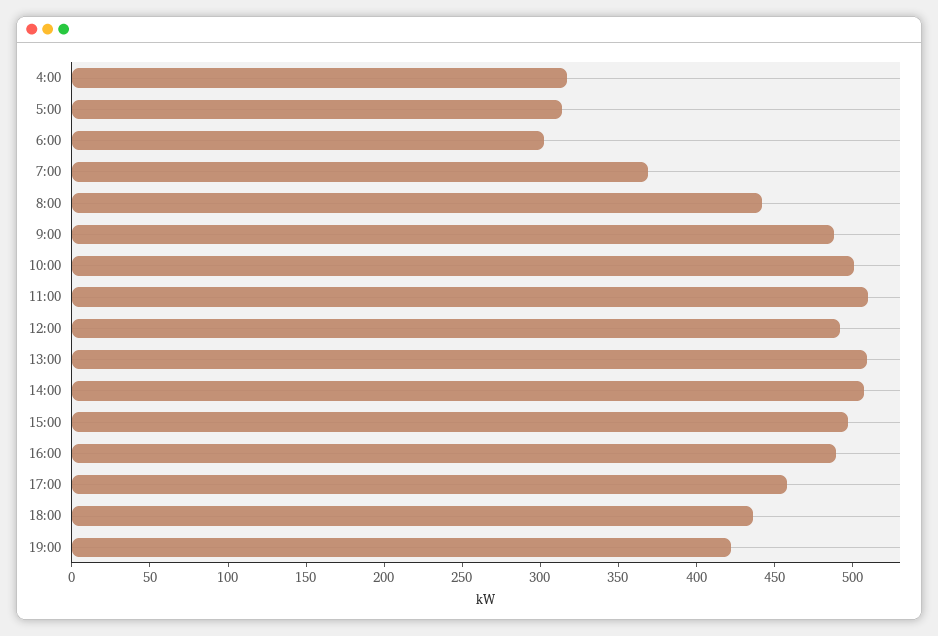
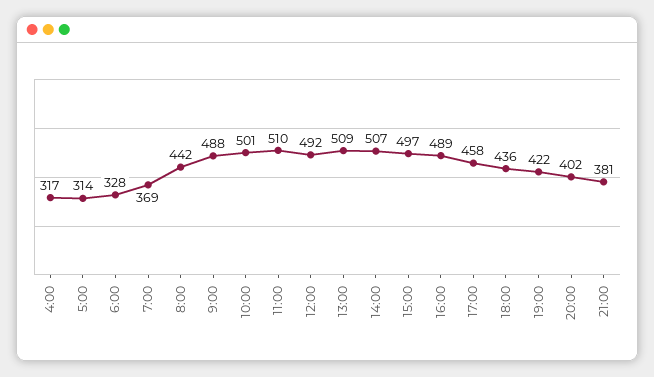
6:00: 300 -> 328
20:00: none -> 402
21:00: none -> 381

